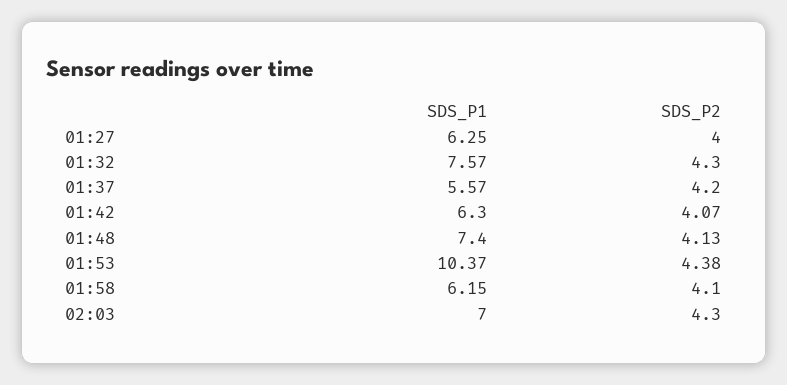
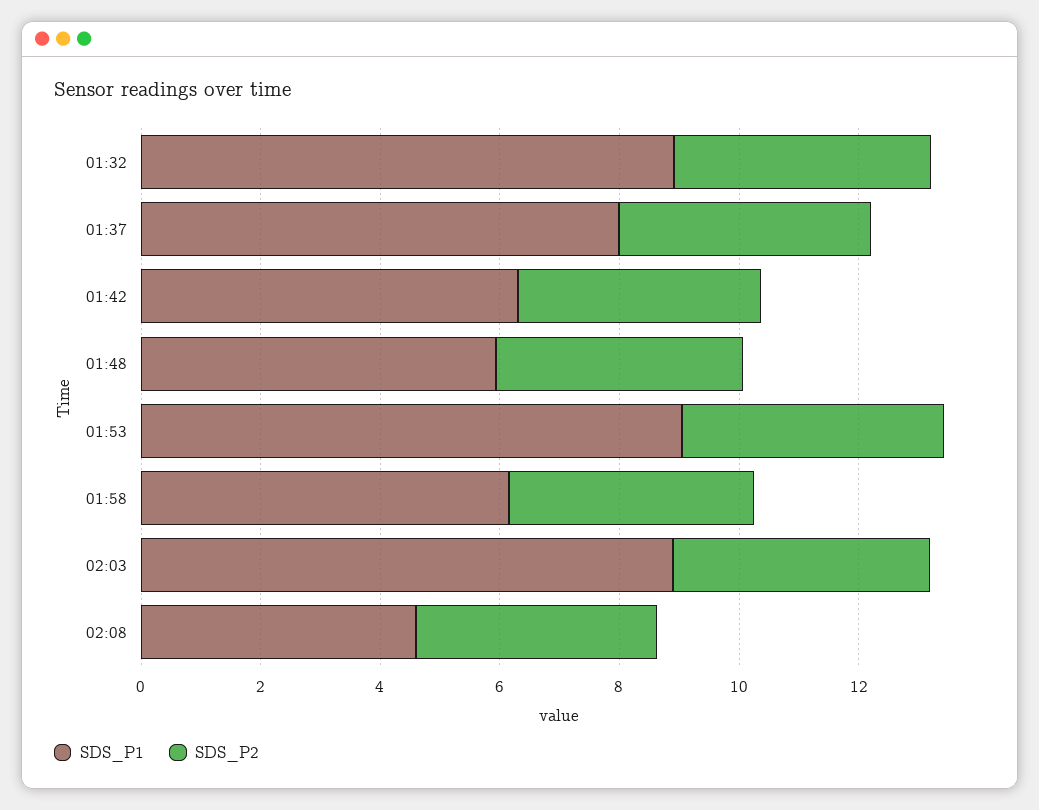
SDS_P1, 01:27: 6.25 -> none
SDS_P2, 01:27: 4 -> none
SDS_P1, 01:32: 7.57 -> 9
SDS_P1, 01:37: 5.57 -> 8
SDS_P1, 01:48: 7.4 -> 6
SDS_P1, 01:53: 10.37 -> 9
SDS_P1, 02:03: 7 -> 9
SDS_P1, 02:08: none -> 4.5
SDS_P2, 02:08: none -> 4

